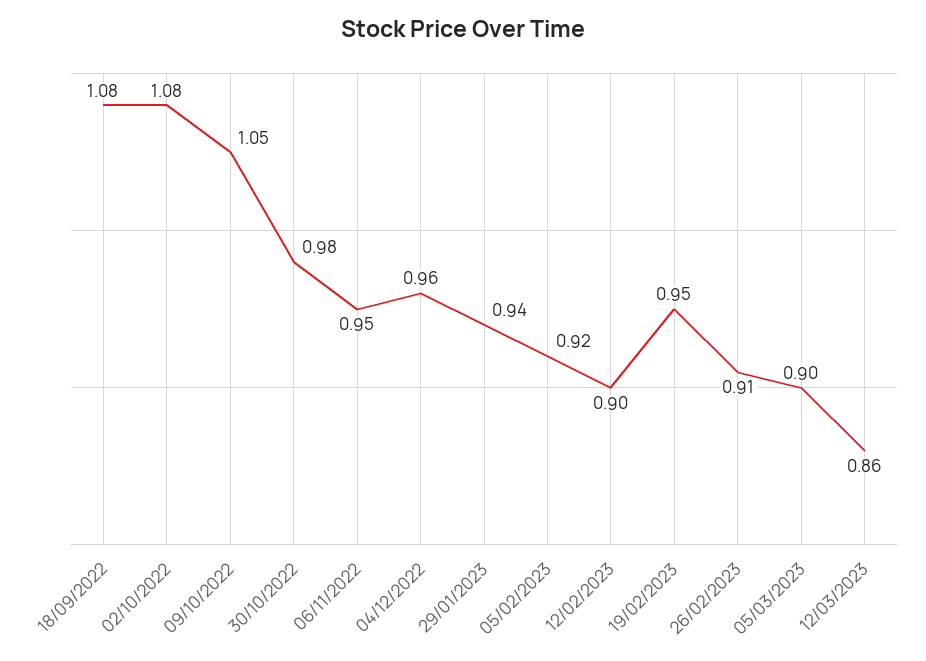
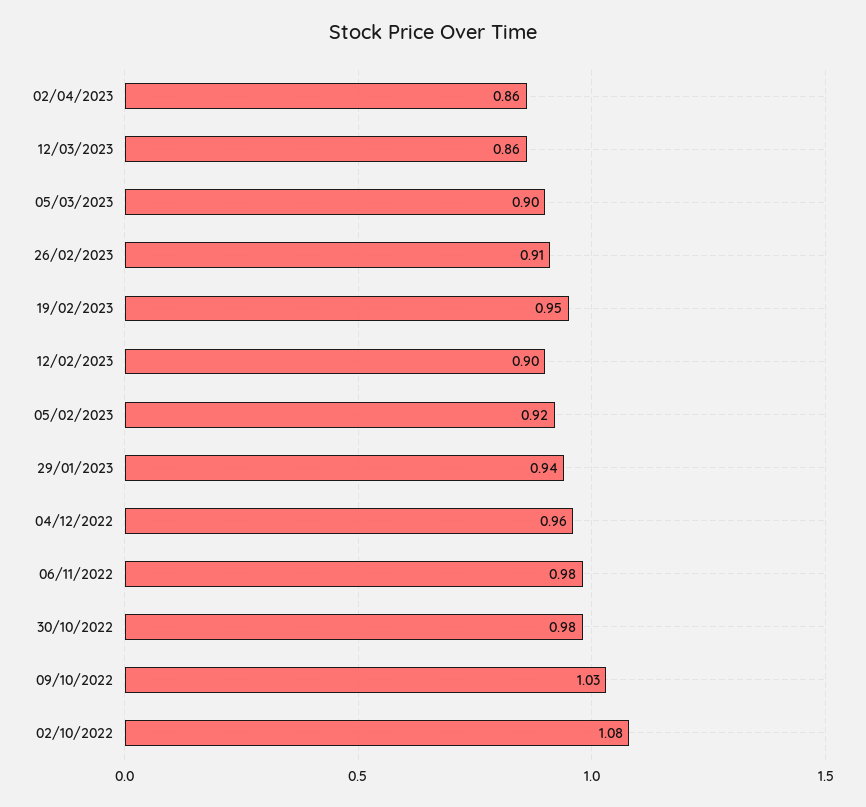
18/09/2022: 1.08 -> none
09/10/2022: 1.05 -> 1.03
06/11/2022: 0.95 -> 0.98
02/04/2023: none -> 0.86

